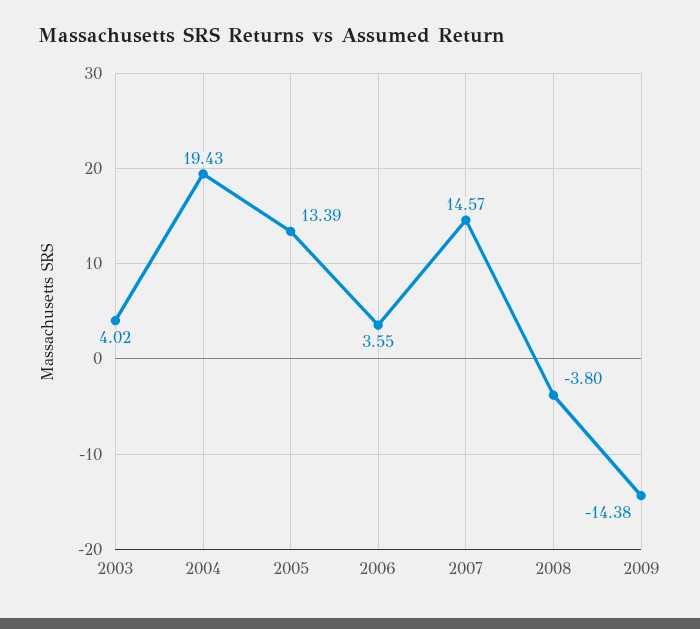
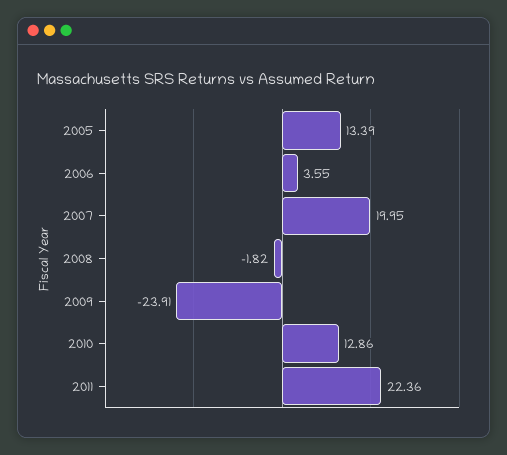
2003: 4.02 -> none
2004: 19.43 -> none
2007: 14.57 -> 19.95
2008: -3.8 -> -1.82
2009: -14.38 -> -23.91
2010: none -> 12.86
2011: none -> 22.36

